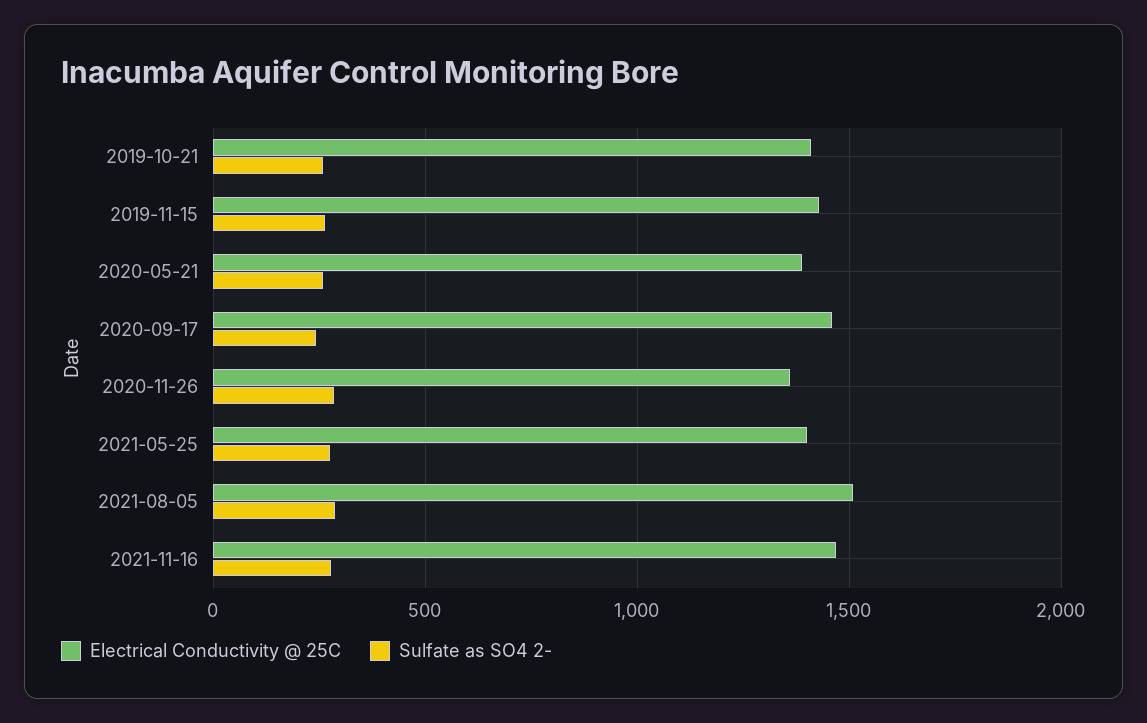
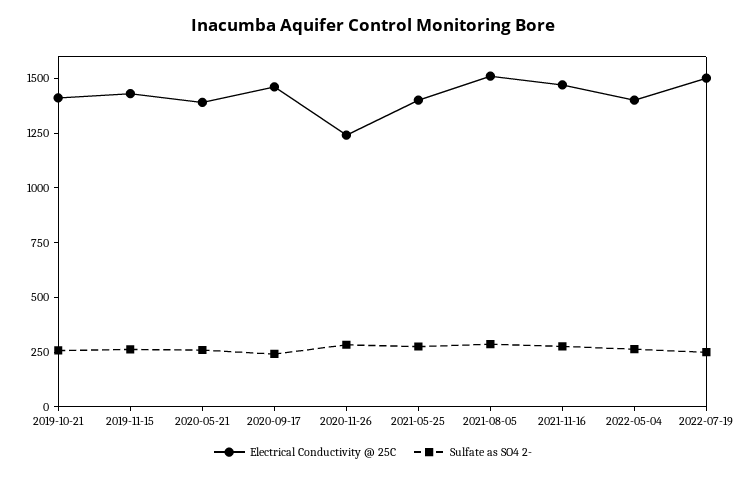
Electrical Conductivity @ 25C, 2020-11-26: 1350 -> 1250
Electrical Conductivity @ 25C, 2022-05-04: none -> 1400
Sulfate as SO4 2-, 2022-05-04: none -> 250
Electrical Conductivity @ 25C, 2022-07-19: none -> 1500
Sulfate as SO4 2-, 2022-07-19: none -> 250

